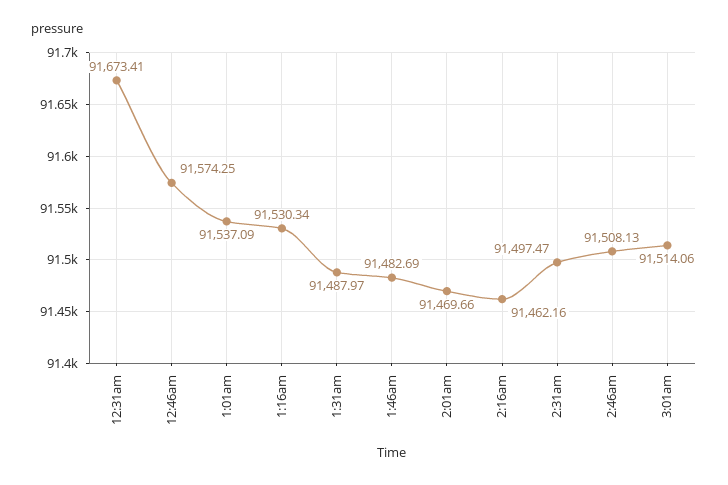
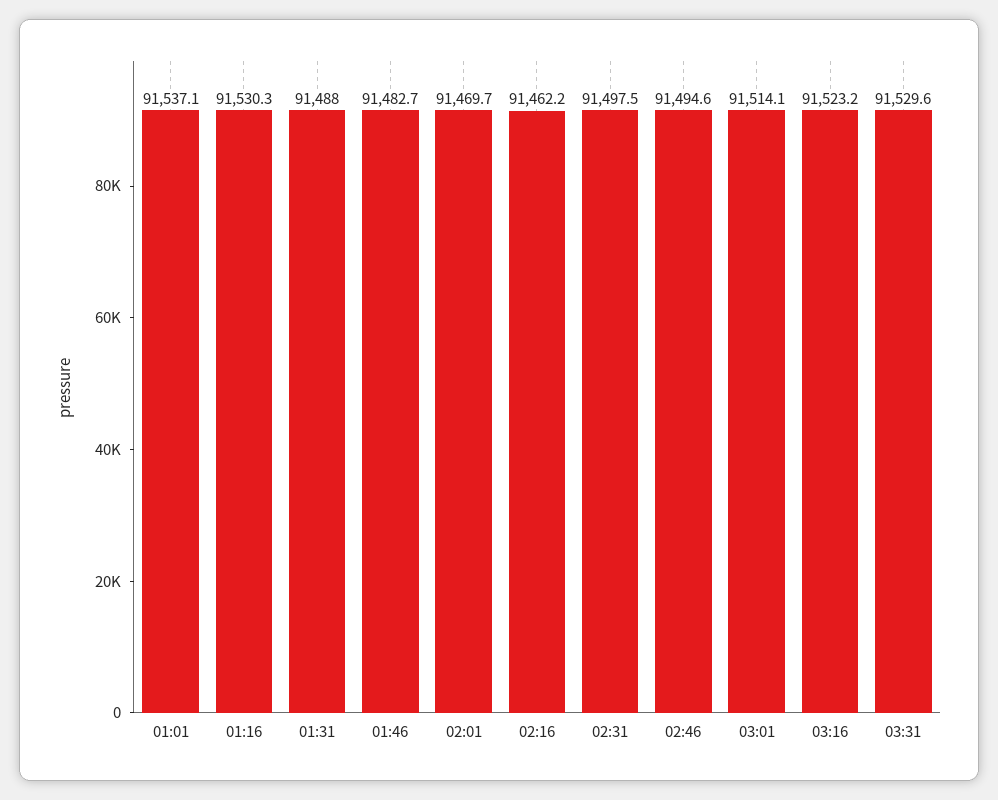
12:31am: 91673.41 -> none
12:46am: 91574.25 -> none
2:46am: 91508.13 -> 91494.6
03:16: none -> 91523.2
03:31: none -> 91529.6

